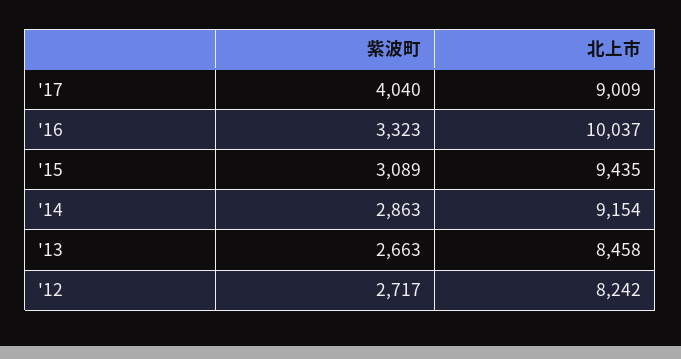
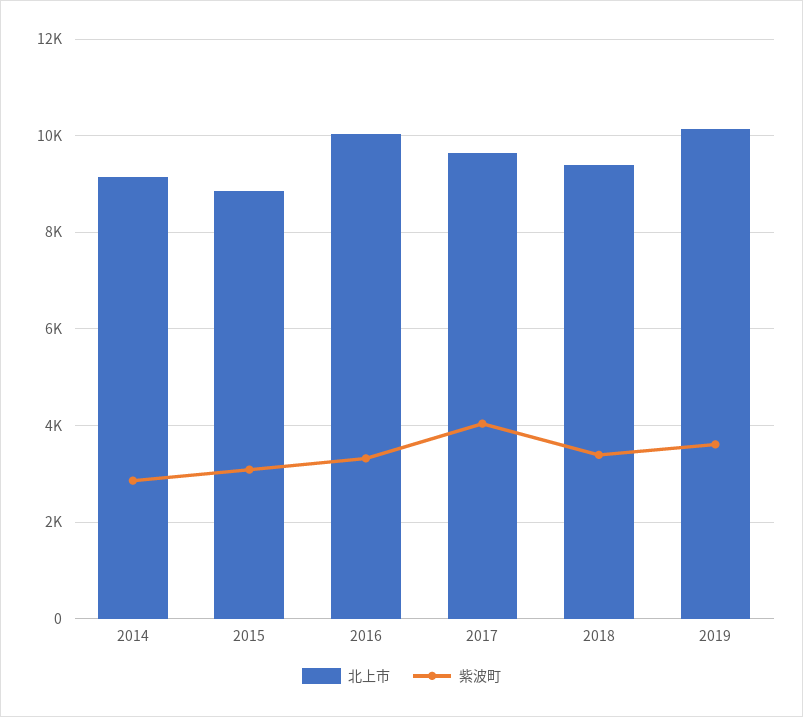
北上市, '17: 9009 -> 9600
北上市, '15: 9435 -> 8800
紫波町, '13: 2663 -> none
北上市, '13: 8458 -> none
紫波町, '12: 2717 -> none
北上市, '12: 8242 -> none
北上市, 2018: none -> 9400
紫波町, 2018: none -> 3400
北上市, 2019: none -> 10200
紫波町, 2019: none -> 3600

